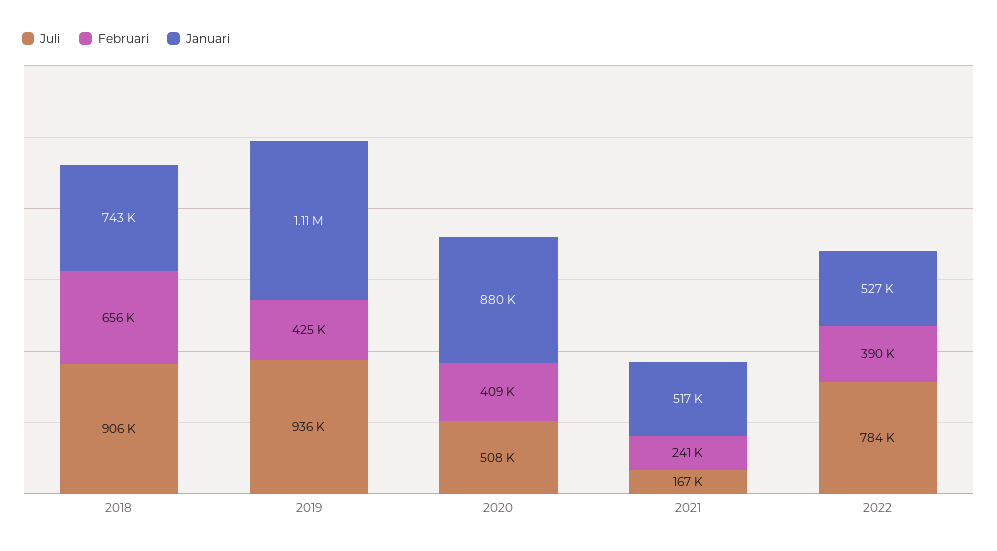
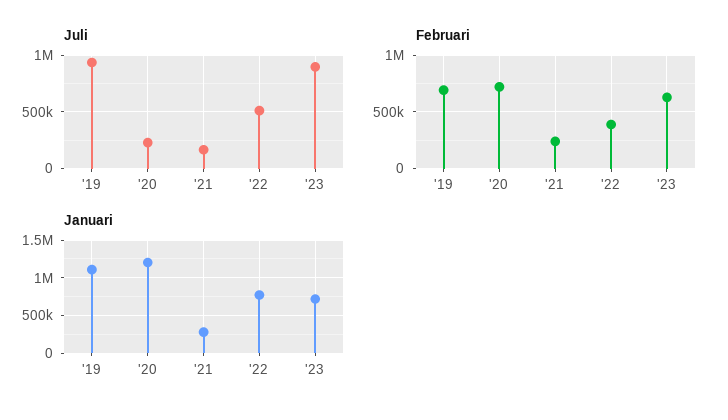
Juli, 2018: 906000 -> none
Februari, 2018: 656000 -> none
Januari, 2018: 743000 -> none
Februari, 2019: 425000 -> 700000
Juli, 2020: 508000 -> 200000
Februari, 2020: 409000 -> 700000
Januari, 2020: 880000 -> 1200000
Januari, 2021: 517000 -> 300000
Juli, 2022: 784000 -> 500000
Januari, 2022: 527000 -> 800000
Juli, '23: none -> 900000
Februari, '23: none -> 600000
Januari, '23: none -> 700000

